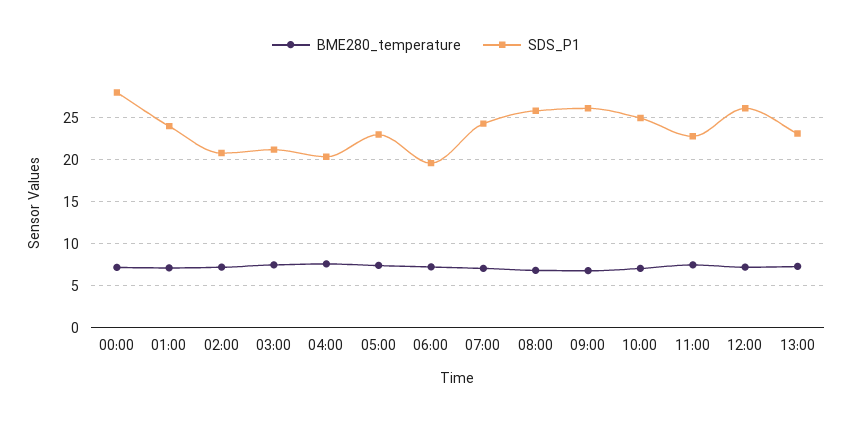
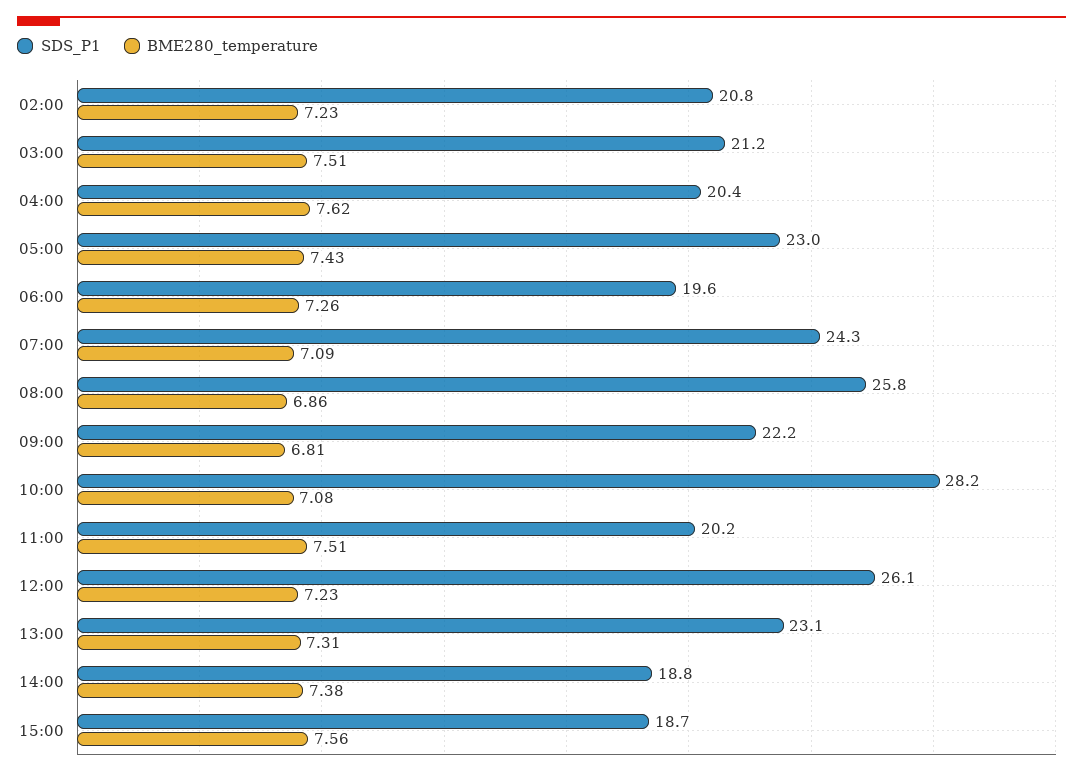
BME280_temperature, 00:00: 7 -> none
SDS_P1, 00:00: 28 -> none
BME280_temperature, 01:00: 7 -> none
SDS_P1, 01:00: 24 -> none
SDS_P1, 09:00: 26 -> 22.2
SDS_P1, 10:00: 25 -> 28.2
SDS_P1, 11:00: 23 -> 20.2
SDS_P1, 14:00: none -> 18.8
BME280_temperature, 14:00: none -> 7.38
SDS_P1, 15:00: none -> 18.7
BME280_temperature, 15:00: none -> 7.56

